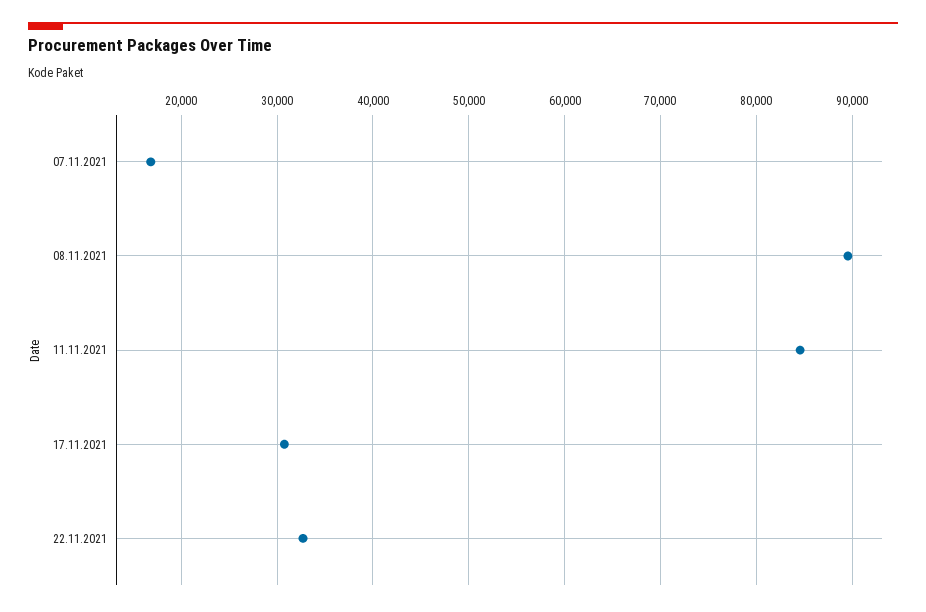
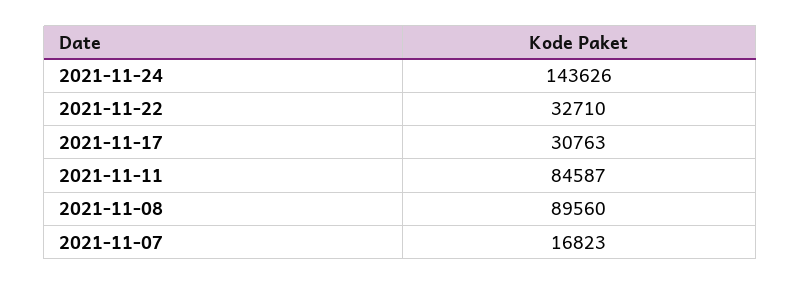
2021-11-24: none -> 143626

